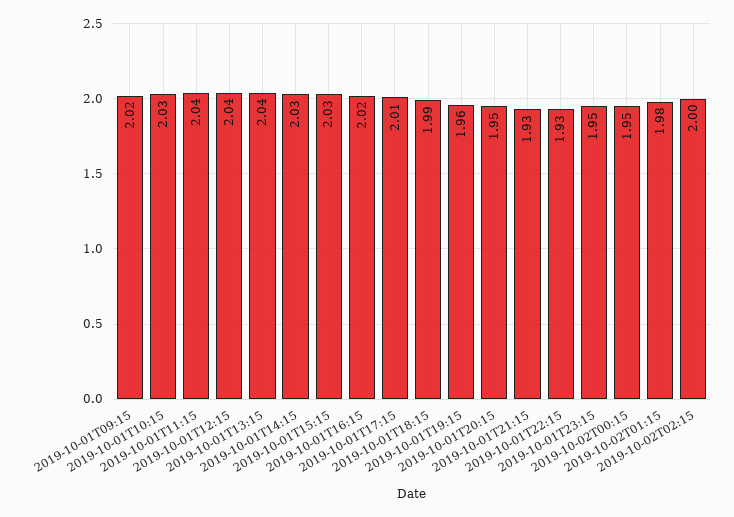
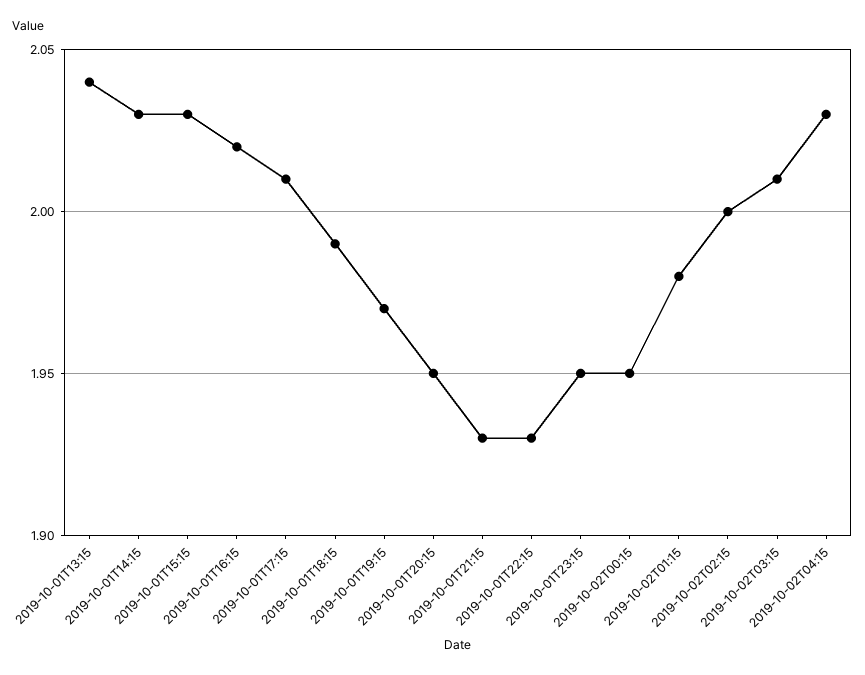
2019-10-01T09:15: 2.02 -> none
2019-10-01T10:15: 2.03 -> none
2019-10-01T11:15: 2.04 -> none
2019-10-01T12:15: 2.04 -> none
2019-10-01T19:15: 1.96 -> 1.97
2019-10-02T03:15: none -> 2.01
2019-10-02T04:15: none -> 2.03

